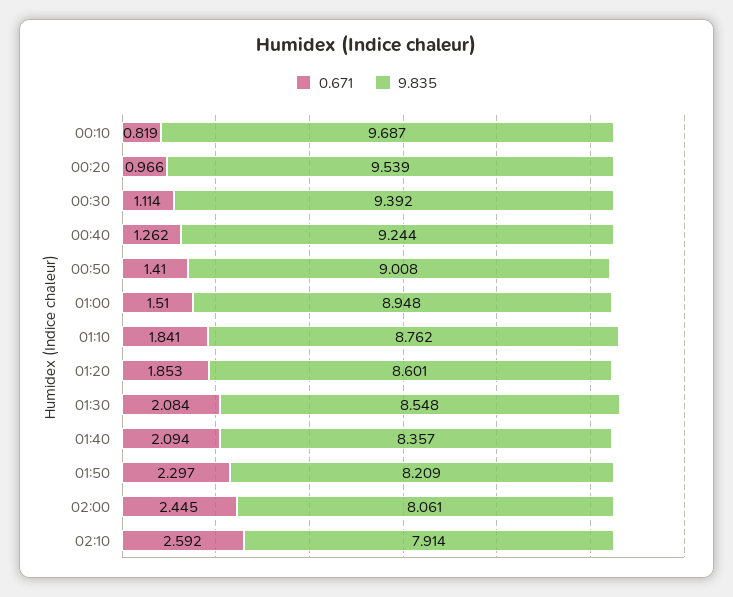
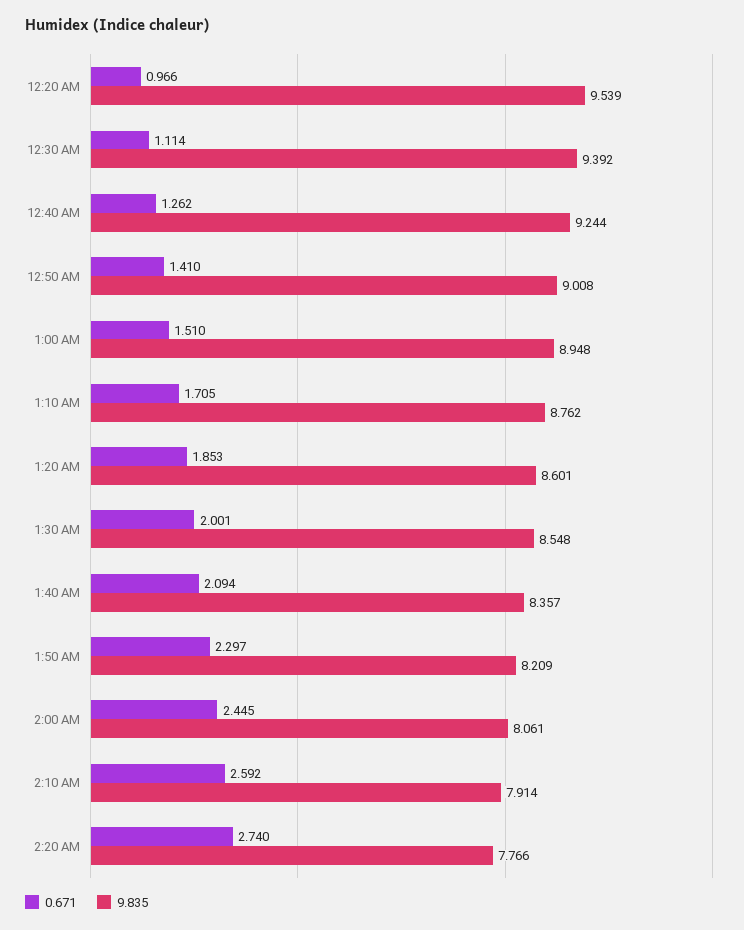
0.671, 00:10: 0.819 -> none
9.835, 00:10: 9.687 -> none
0.671, 01:10: 1.841 -> 1.705
0.671, 01:30: 2.084 -> 2.001
0.671, 2:20 AM: none -> 2.74
9.835, 2:20 AM: none -> 7.766

